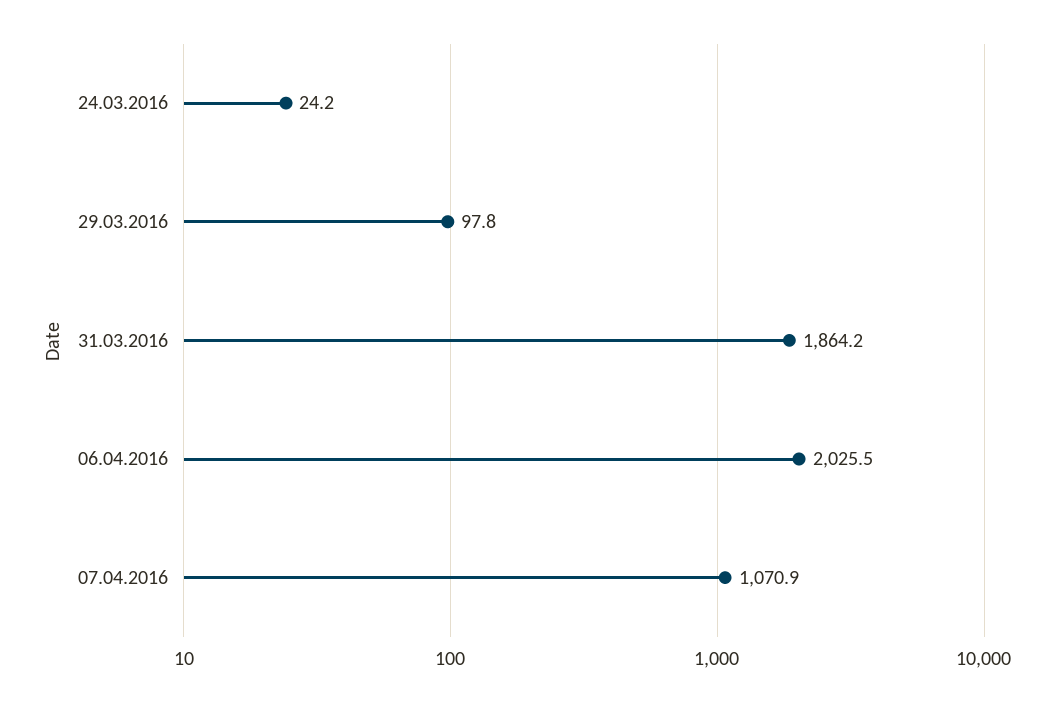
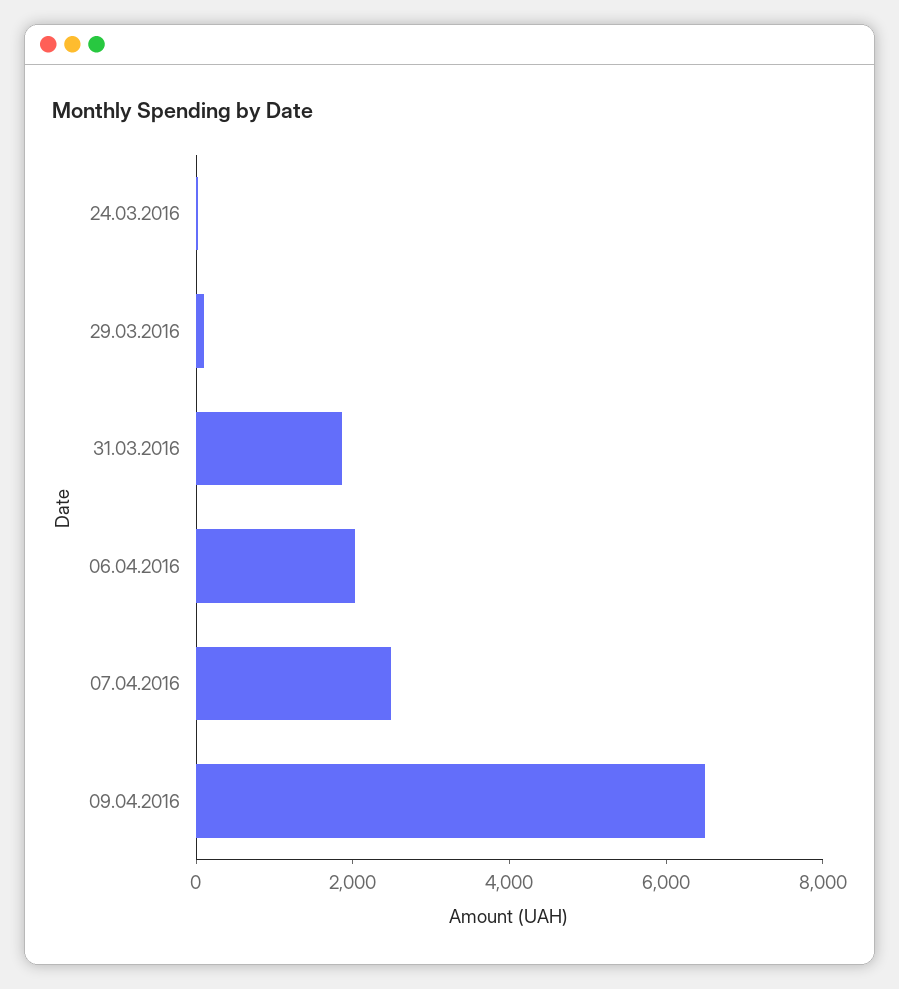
07.04.2016: 1070.9 -> 2500
09.04.2016: none -> 6500

